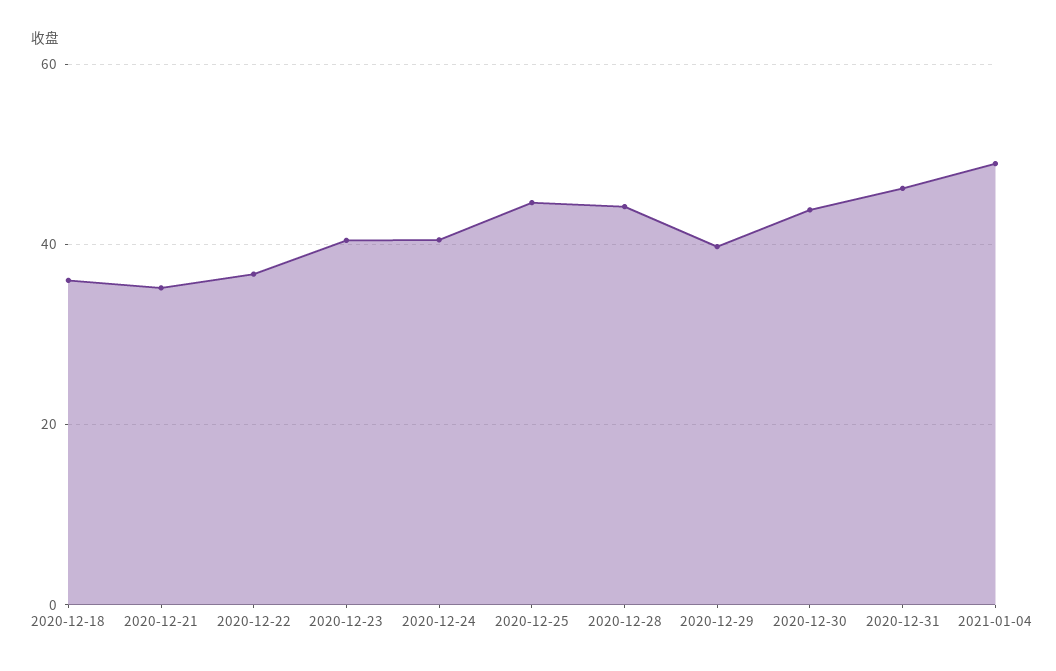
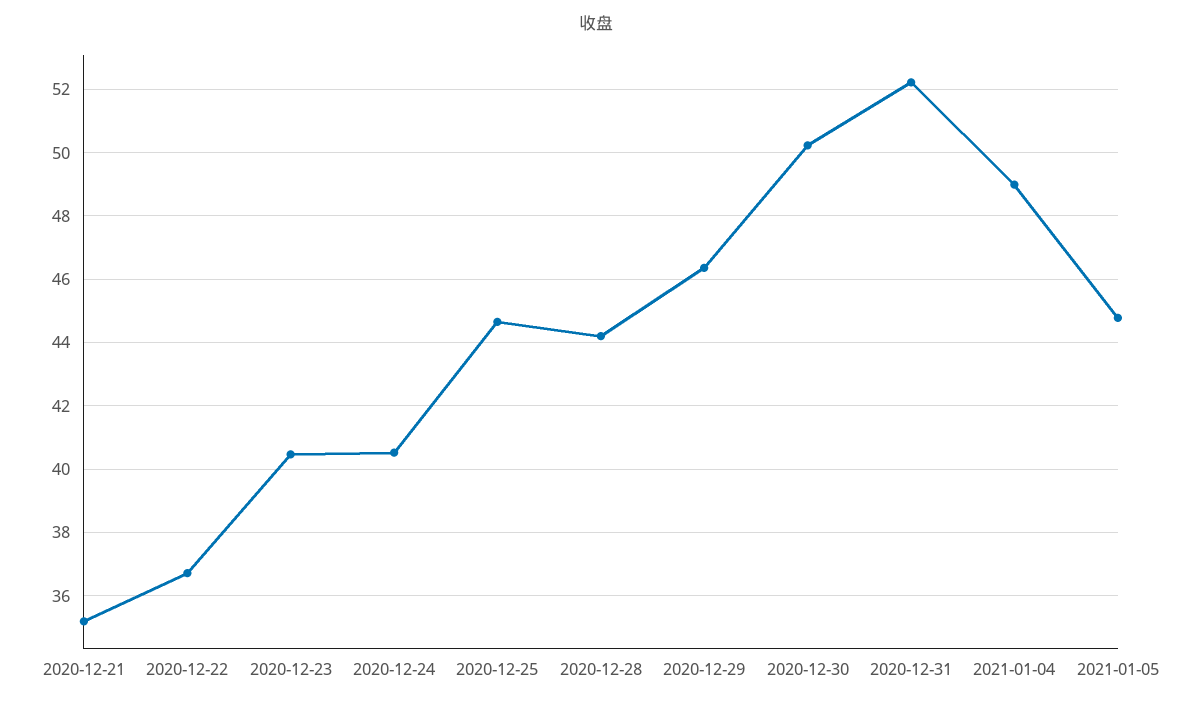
2020-12-18: 36 -> none
2020-12-29: 40 -> 46.4
2020-12-30: 44 -> 50.2
2020-12-31: 46 -> 52.2
2021-01-05: none -> 44.8

